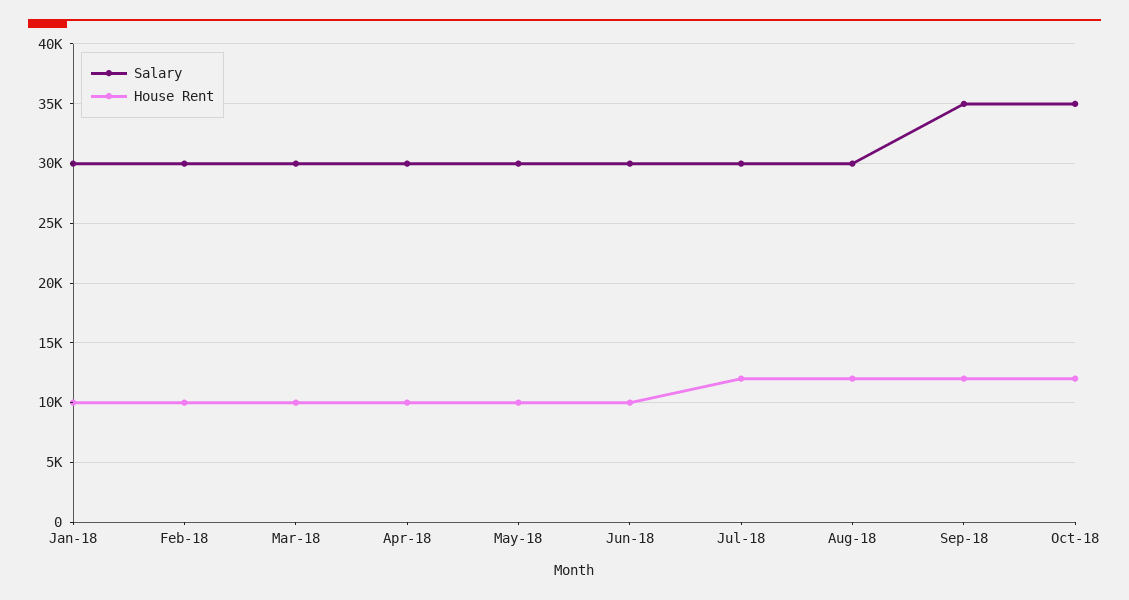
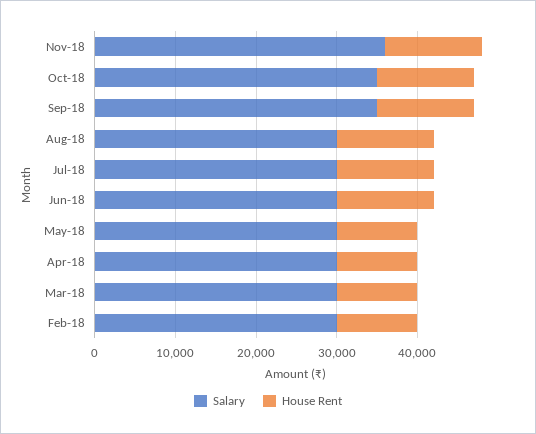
Salary, Jan-18: 30000 -> none
House Rent, Jan-18: 10000 -> none
House Rent, Jun-18: 10000 -> 12000
Salary, Nov-18: none -> 36000
House Rent, Nov-18: none -> 12000

